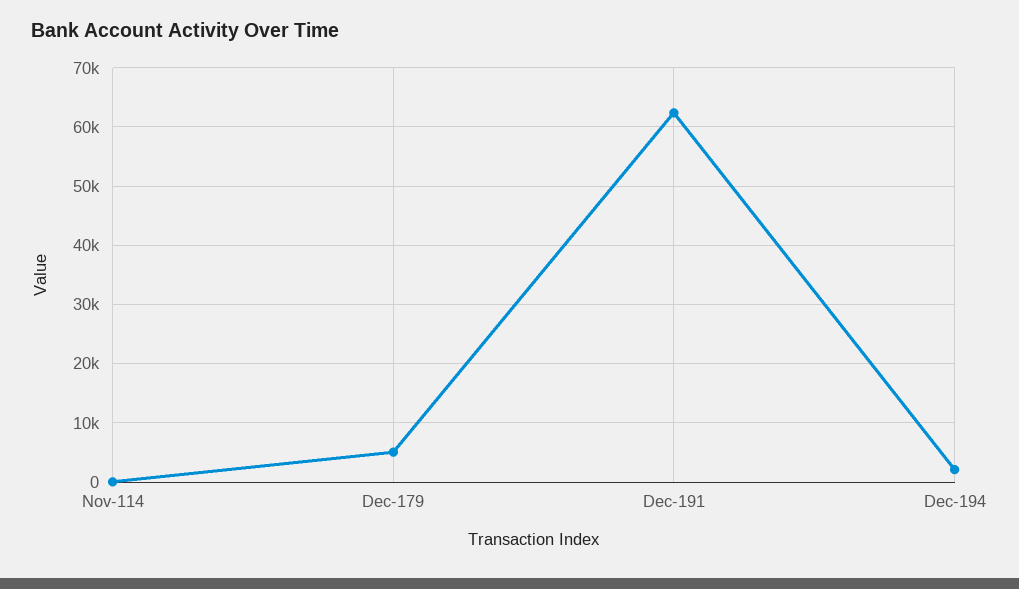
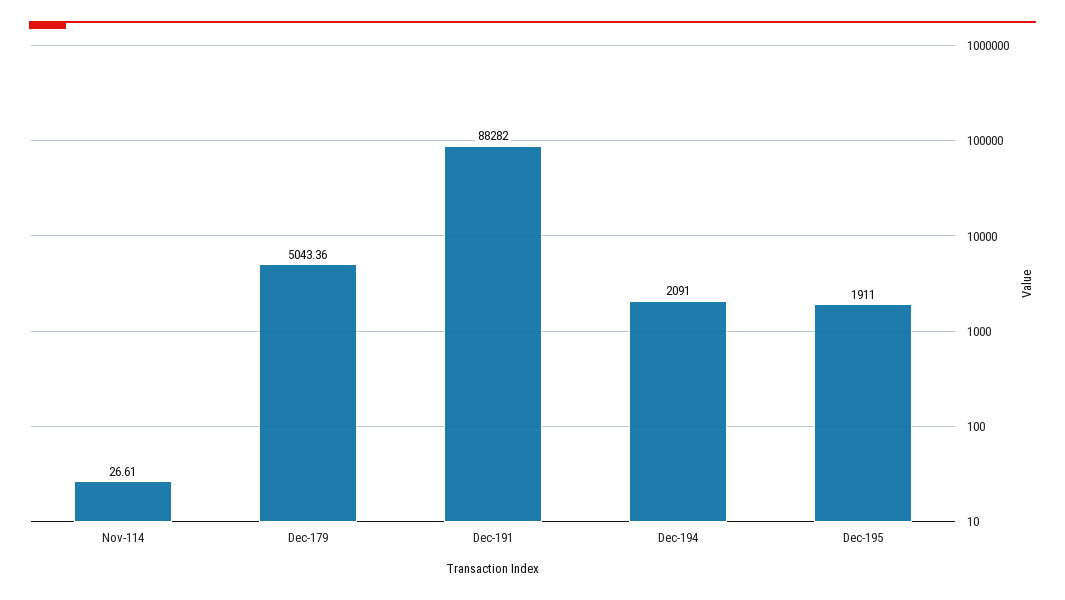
Dec-191: 62000 -> 88282
Dec-195: none -> 1911

